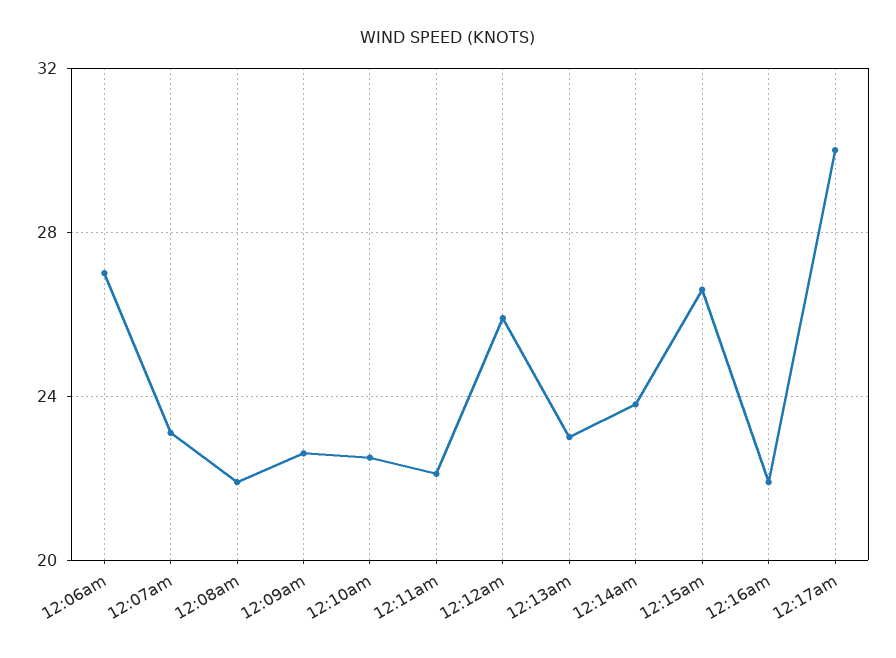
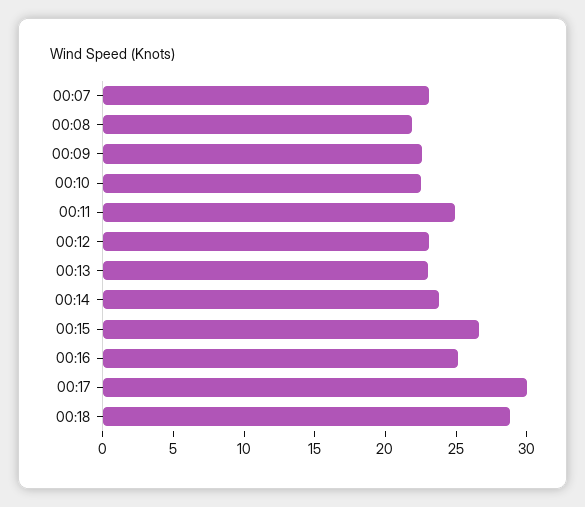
12:06am: 27 -> none
12:11am: 22 -> 25
12:12am: 26 -> 23
12:16am: 22 -> 25
00:18: none -> 29

